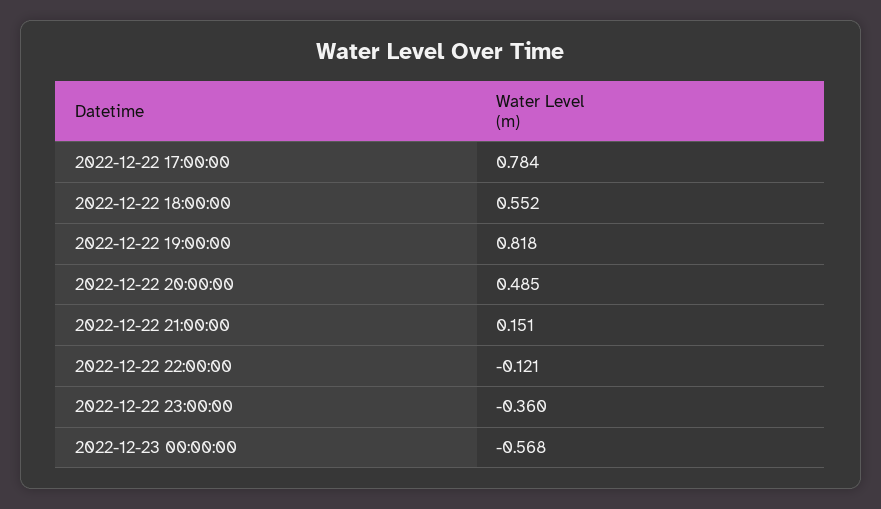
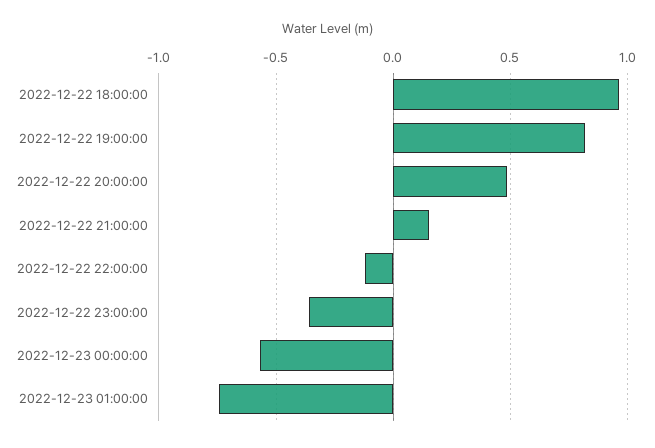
2022-12-22 17:00:00: 0.784 -> none
2022-12-22 18:00:00: 0.552 -> 0.95
2022-12-23 01:00:00: none -> -0.75

